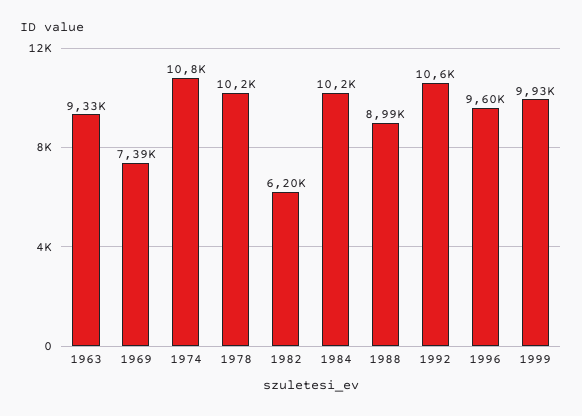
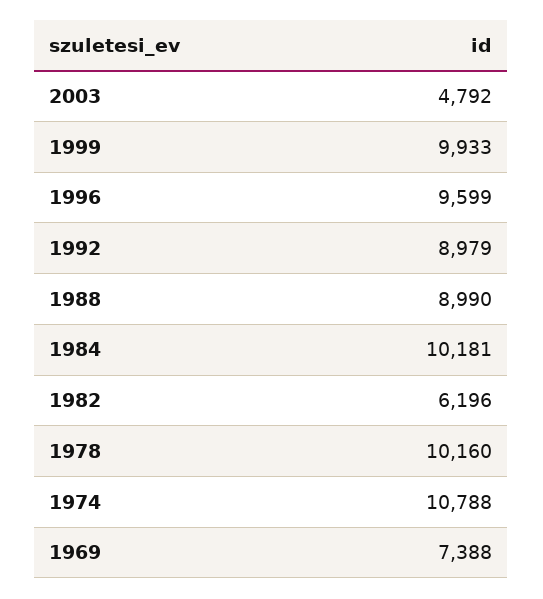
1963: 9330 -> none
1992: 10600 -> 8979
2003: none -> 4792

